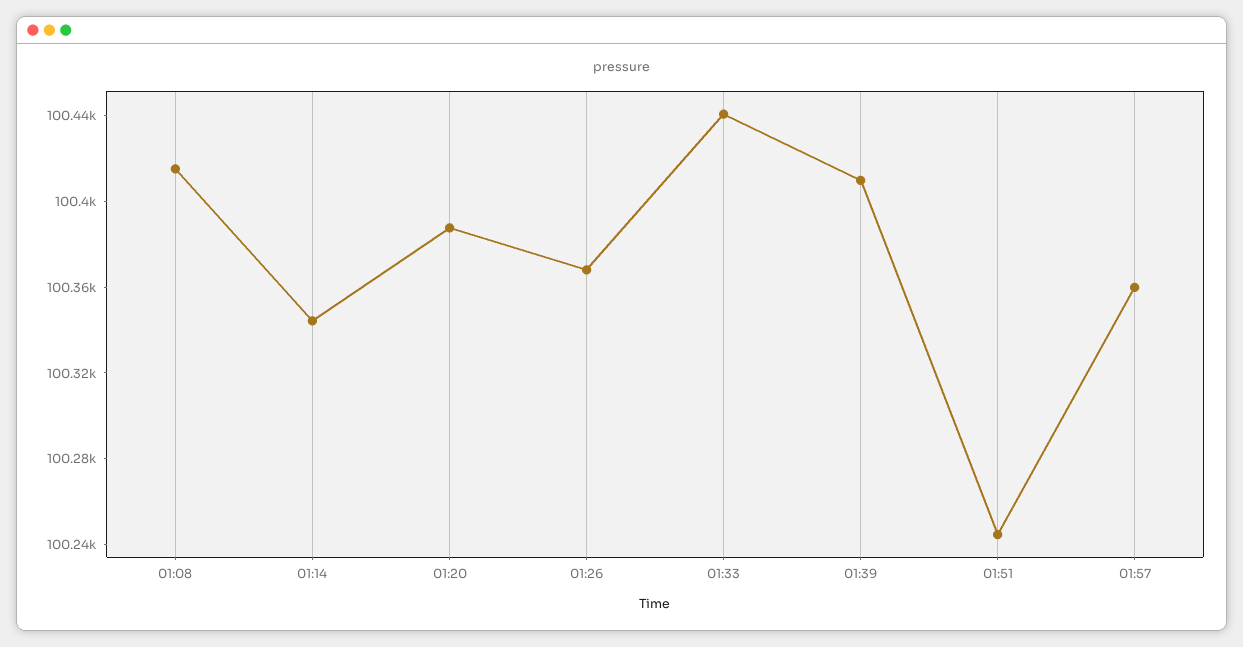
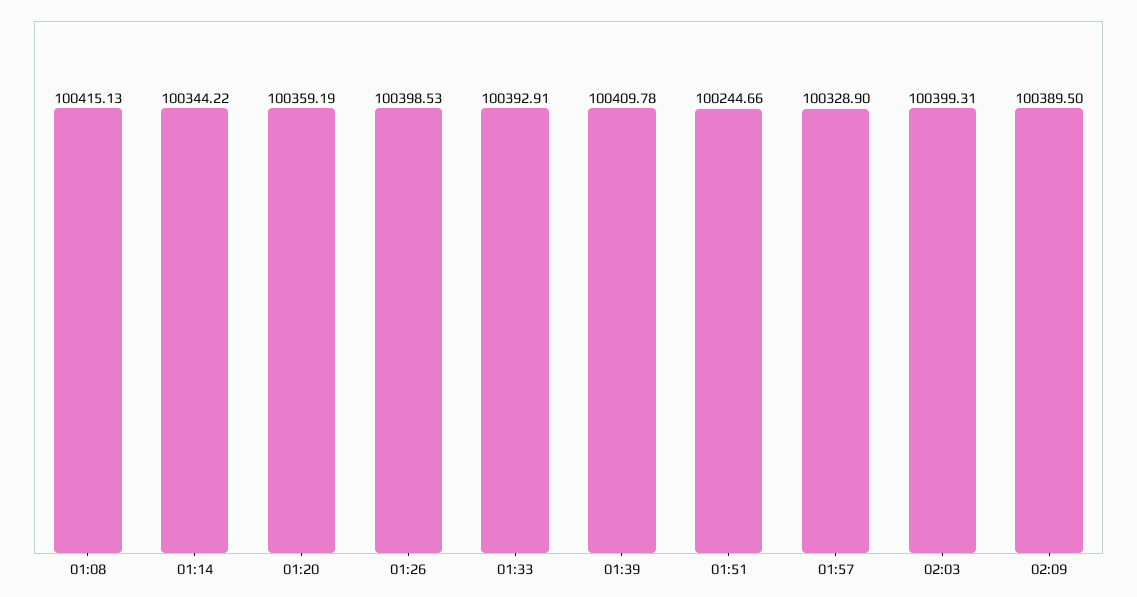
01:20: 100390 -> 100359.19
01:26: 100370 -> 100398.53
01:33: 100440 -> 100392.91
01:57: 100360 -> 100328.9
02:03: none -> 100399.31
02:09: none -> 100389.5

